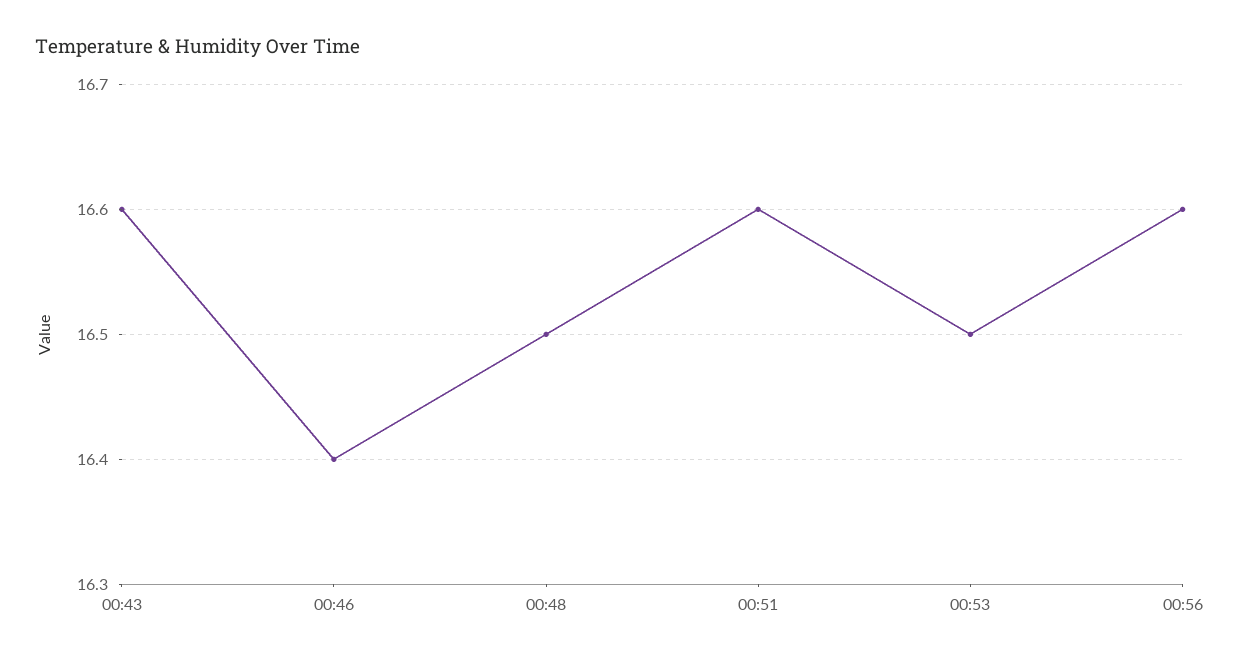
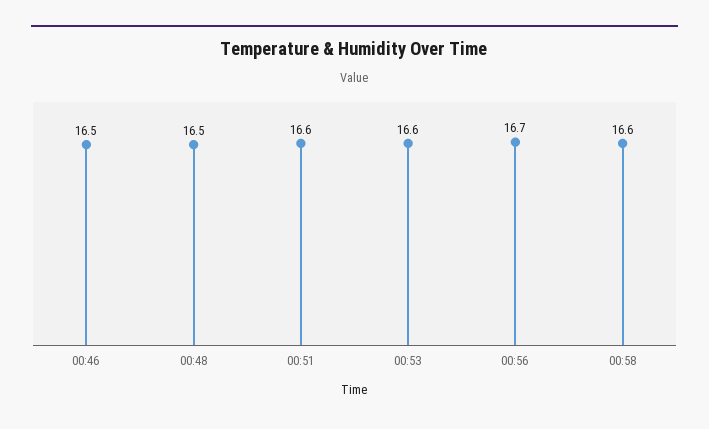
00:43: 16.6 -> none
00:46: 16.4 -> 16.5
00:53: 16.5 -> 16.6
00:56: 16.6 -> 16.7
00:58: none -> 16.6

